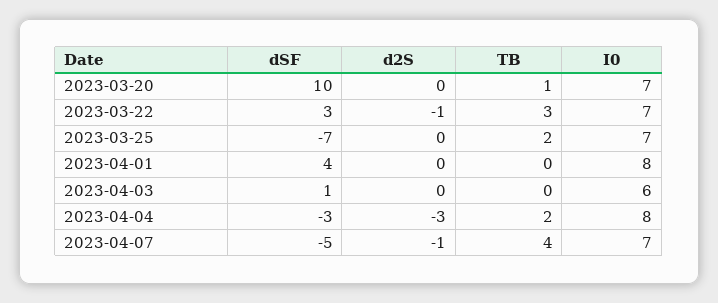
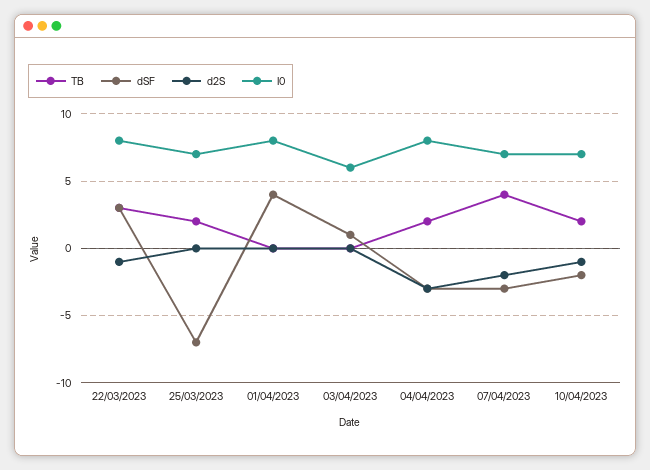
dSF, 2023-03-20: 10 -> none
d2S, 2023-03-20: 0 -> none
TB, 2023-03-20: 1 -> none
I0, 2023-03-20: 7 -> none
I0, 2023-03-22: 7 -> 8
dSF, 2023-04-07: -5 -> -3
d2S, 2023-04-07: -1 -> -2
TB, 10/04/2023: none -> 2
dSF, 10/04/2023: none -> -2
d2S, 10/04/2023: none -> -1
I0, 10/04/2023: none -> 7

